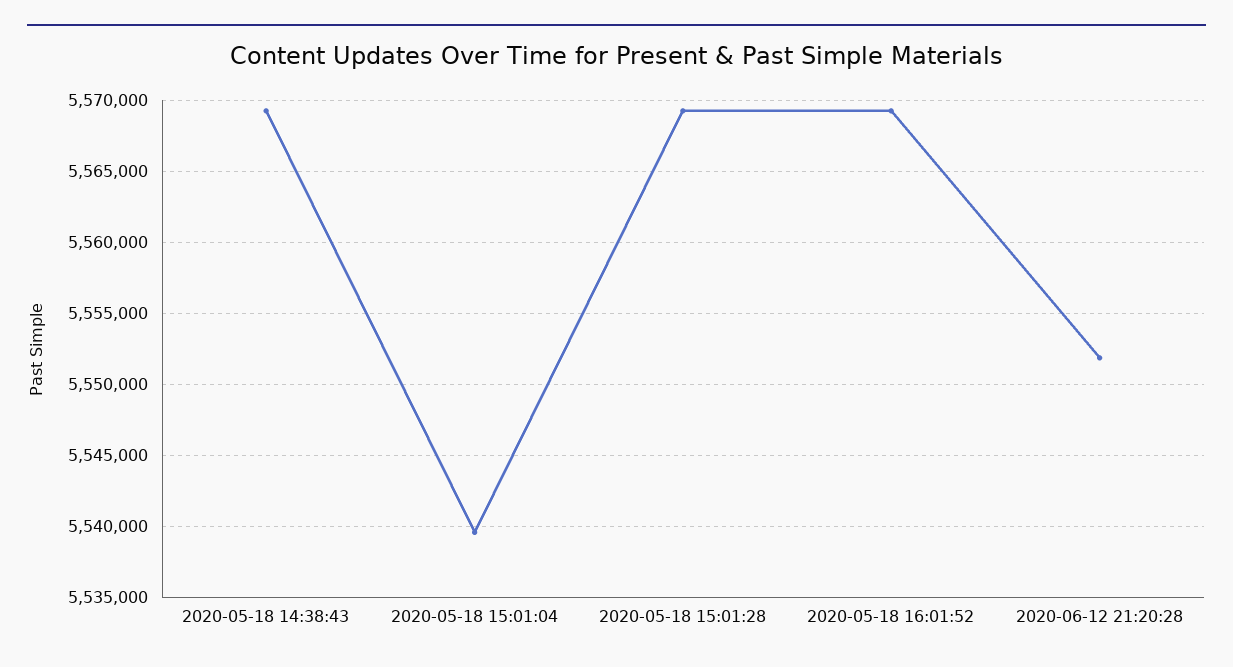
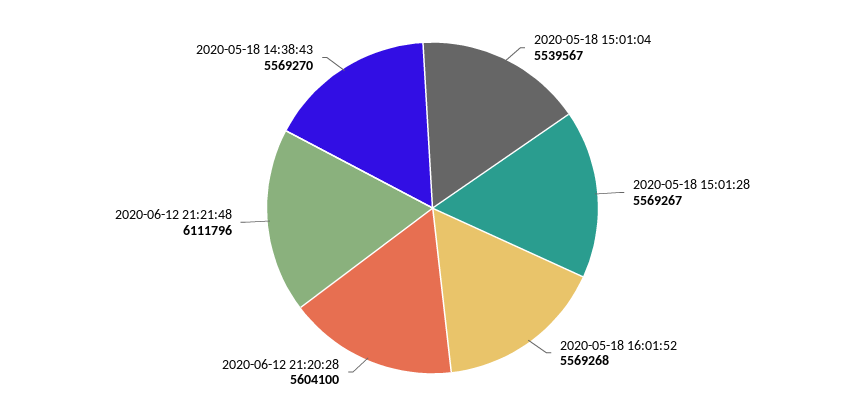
2020-06-12 21:20:28: 5552000 -> 5604100
2020-06-12 21:21:48: none -> 6111796

